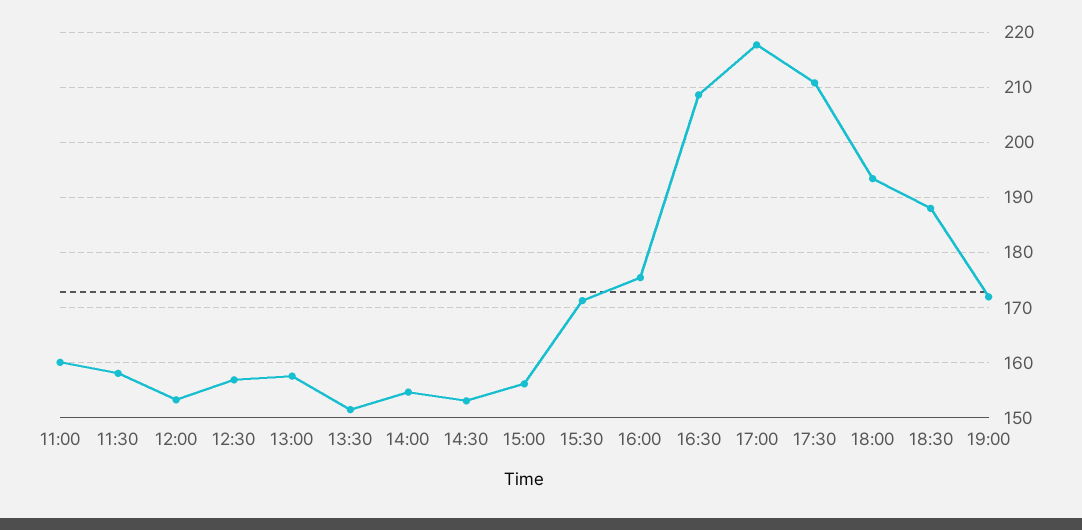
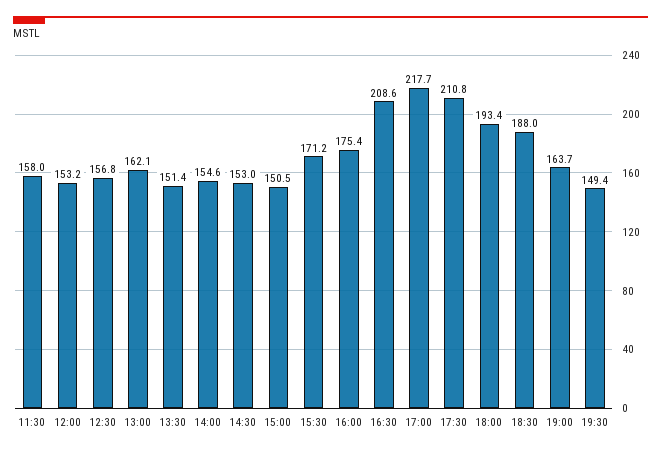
11:00: 160 -> none
13:00: 158 -> 162.1
15:00: 156 -> 150.5
19:00: 172 -> 163.7
19:30: none -> 149.4

